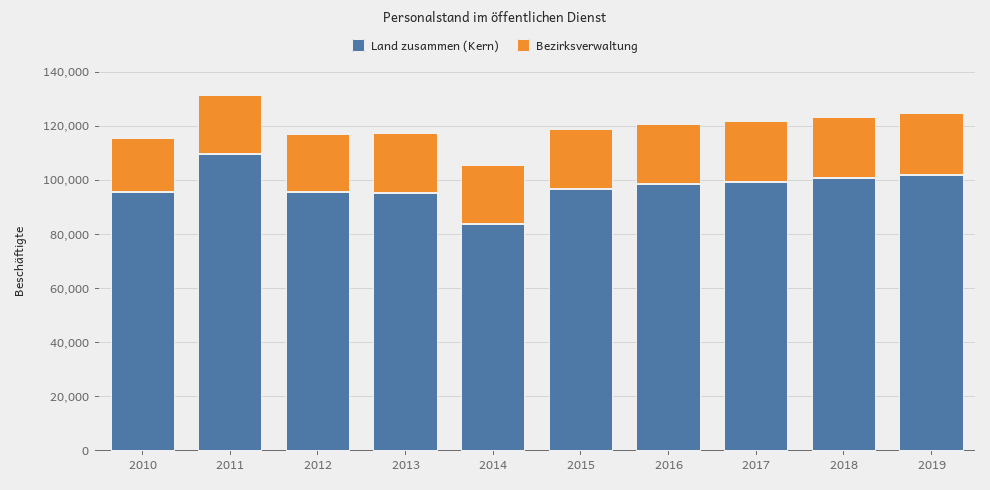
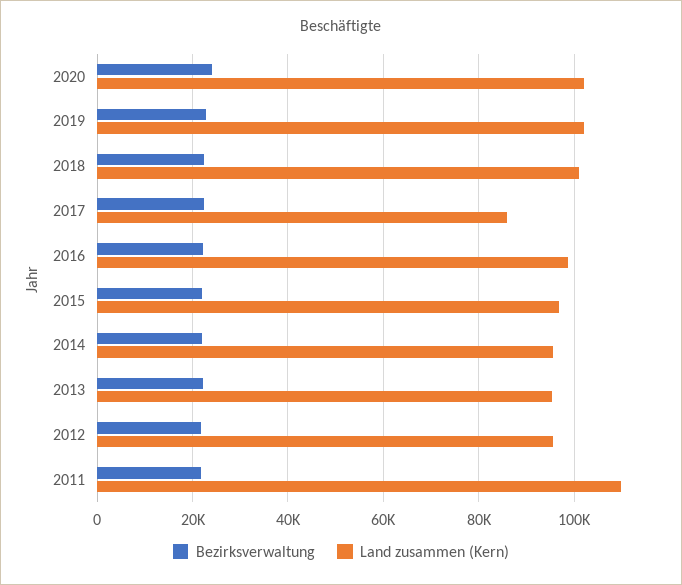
Land zusammen (Kern), 2010: 95000 -> none
Bezirksverwaltung, 2010: 20000 -> none
Land zusammen (Kern), 2014: 85000 -> 96000
Land zusammen (Kern), 2017: 100000 -> 86000
Bezirksverwaltung, 2020: none -> 24000
Land zusammen (Kern), 2020: none -> 102000

